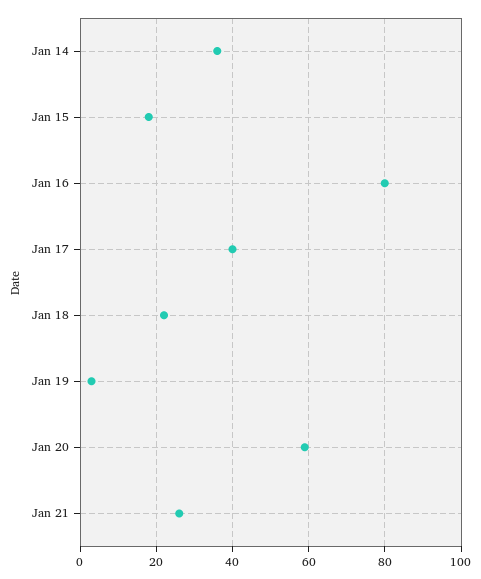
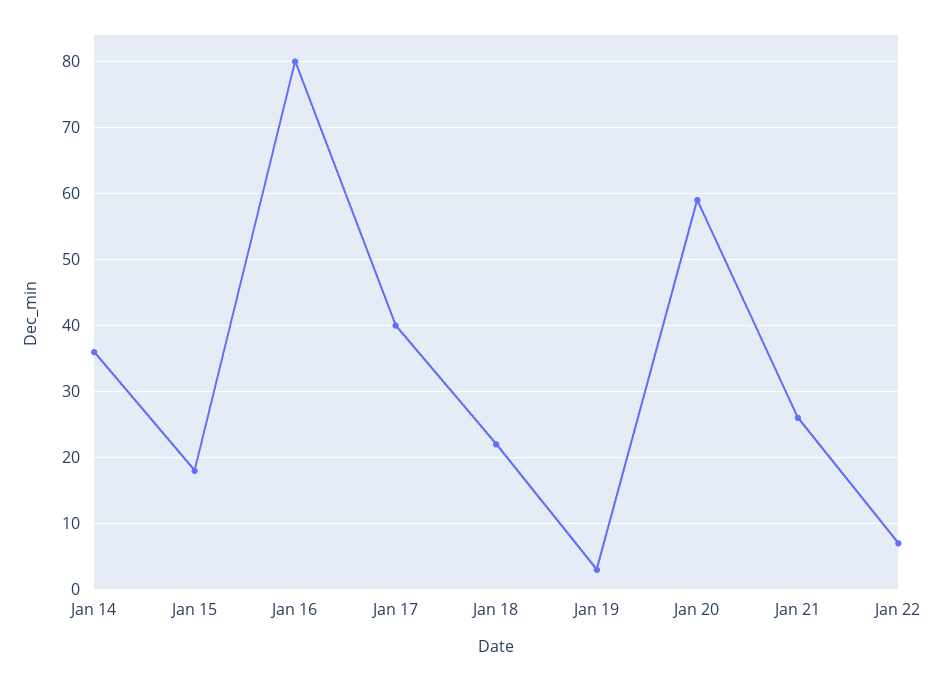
Jan 22: none -> 7

